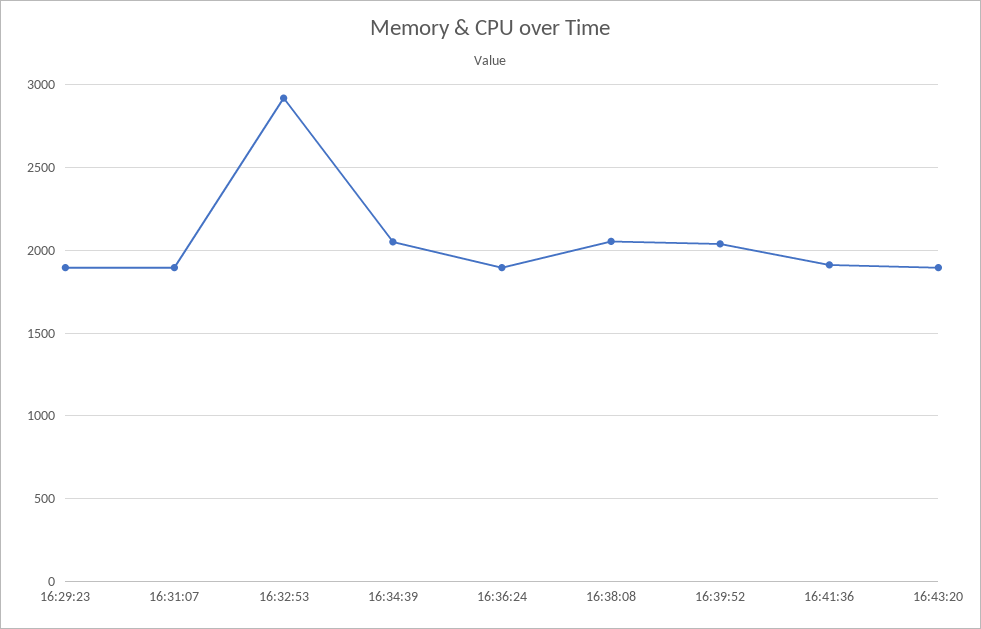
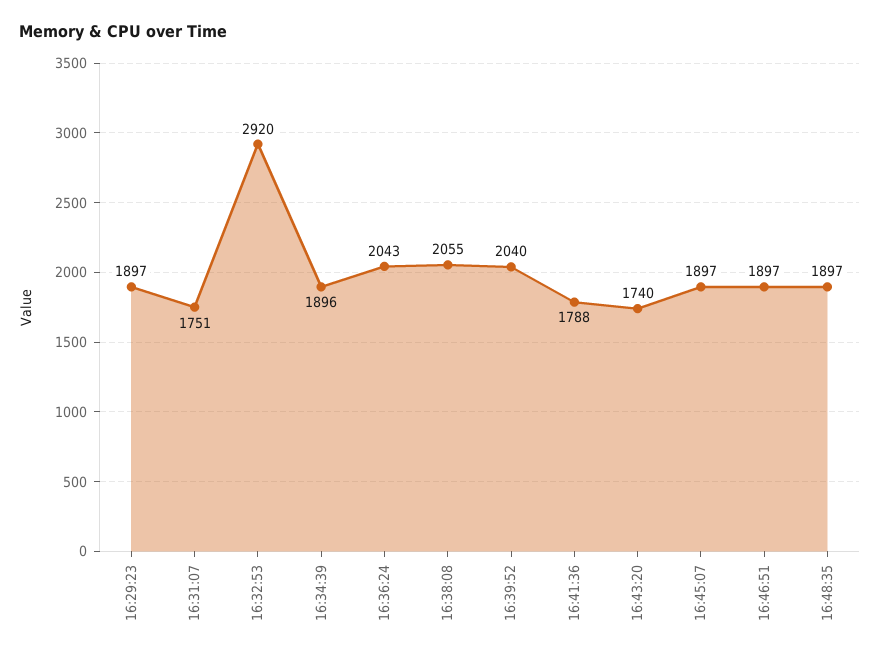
16:31:07: 1900 -> 1751
16:34:39: 2050 -> 1896
16:36:24: 1900 -> 2043
16:41:36: 1900 -> 1788
16:43:20: 1900 -> 1740
16:45:07: none -> 1897
16:46:51: none -> 1897
16:48:35: none -> 1897

